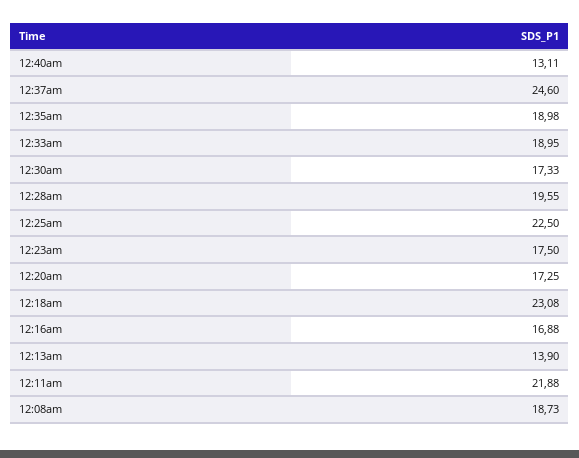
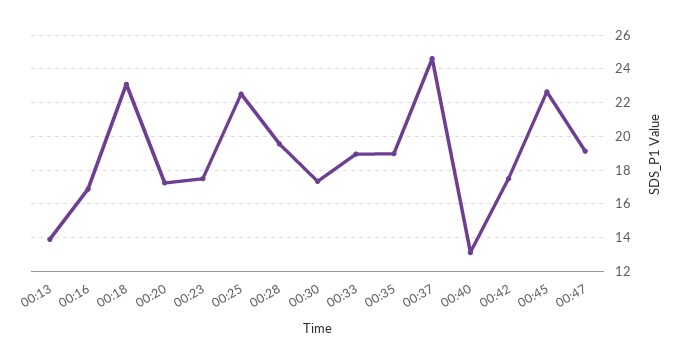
12:11am: 21.88 -> none
12:08am: 18.73 -> none
00:42: none -> 17.5
00:45: none -> 22.5
00:47: none -> 19

